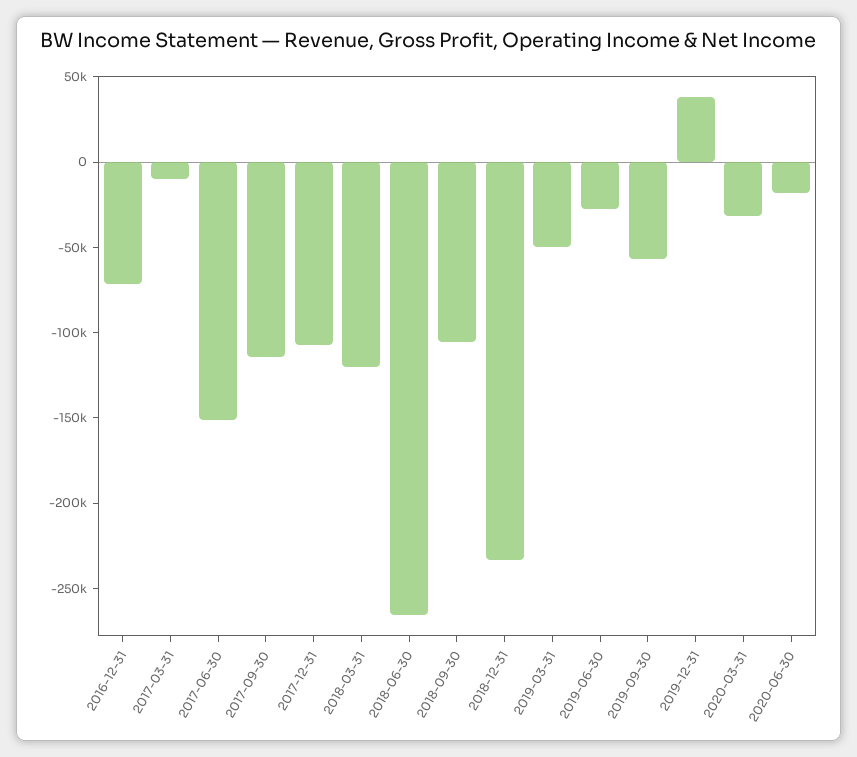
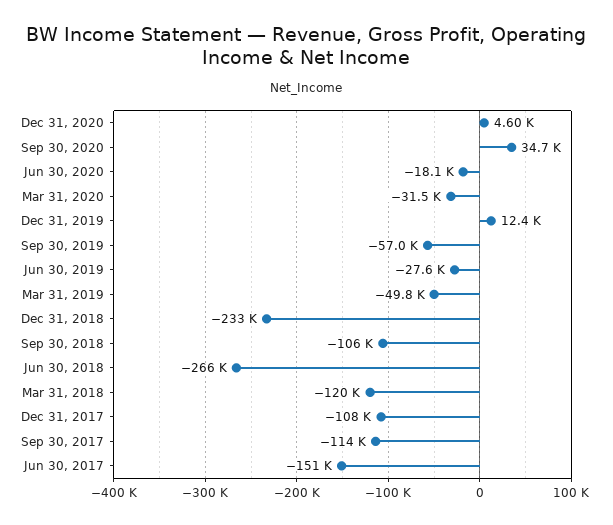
2016-12-31: -70000 -> none
2017-03-31: -10000 -> none
2019-12-31: 40000 -> 12400
Dec 31, 2020: none -> 4600
Sep 30, 2020: none -> 34700

